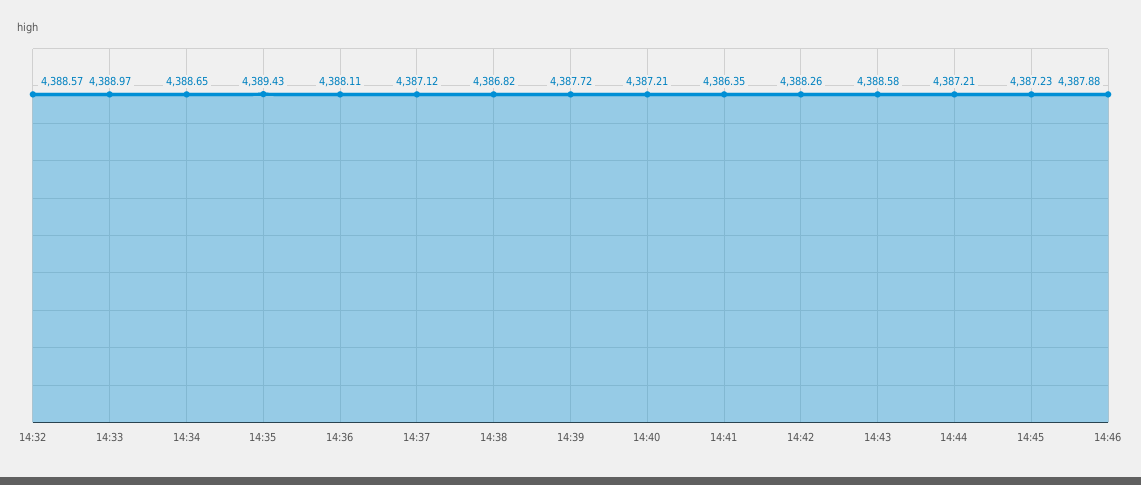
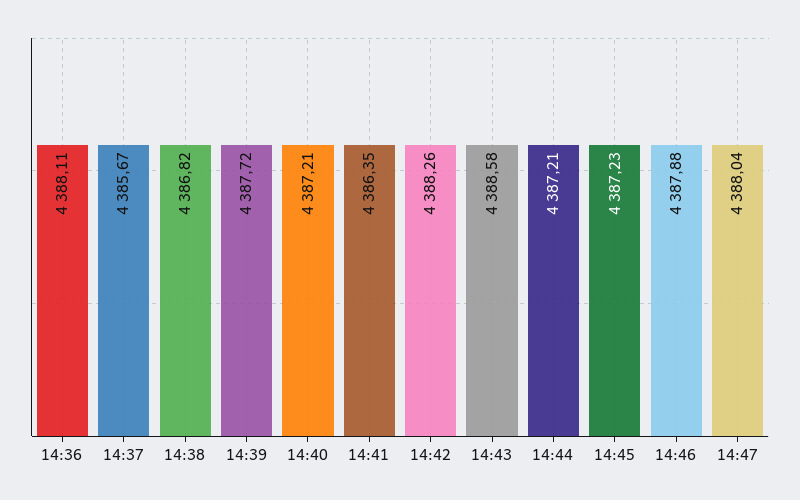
14:32: 4388.57 -> none
14:33: 4388.97 -> none
14:34: 4388.65 -> none
14:35: 4389.43 -> none
14:37: 4387.12 -> 4385.67
14:47: none -> 4388.04

